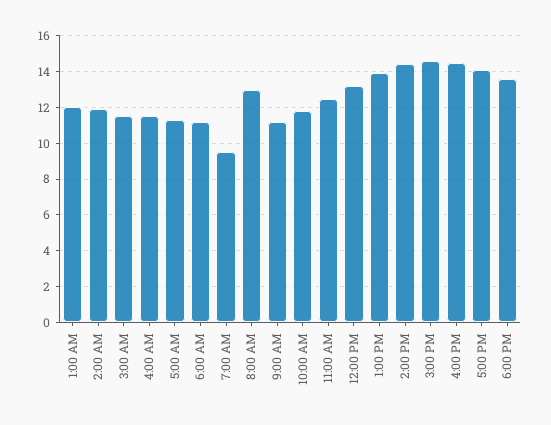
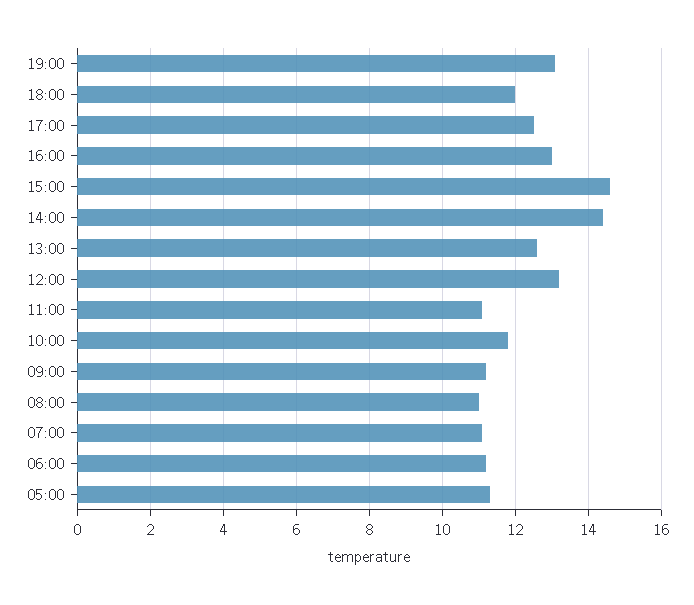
1:00 AM: 12 -> none
2:00 AM: 12 -> none
3:00 AM: 11.5 -> none
4:00 AM: 11.5 -> none
7:00 AM: 9.5 -> 11
8:00 AM: 13 -> 11
11:00 AM: 12.5 -> 11
1:00 PM: 14 -> 12.5
4:00 PM: 14.5 -> 13
5:00 PM: 14 -> 12.5
6:00 PM: 13.5 -> 12
19:00: none -> 13

